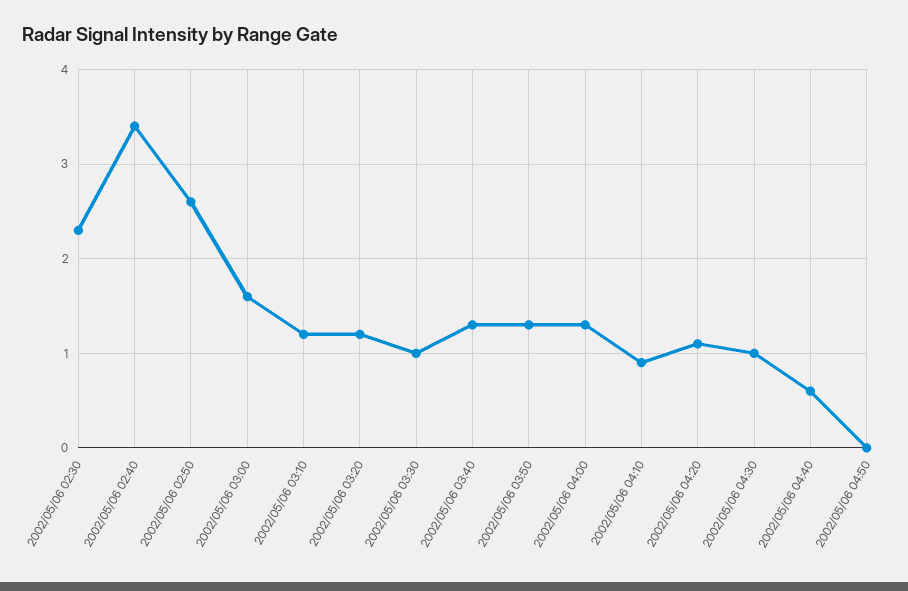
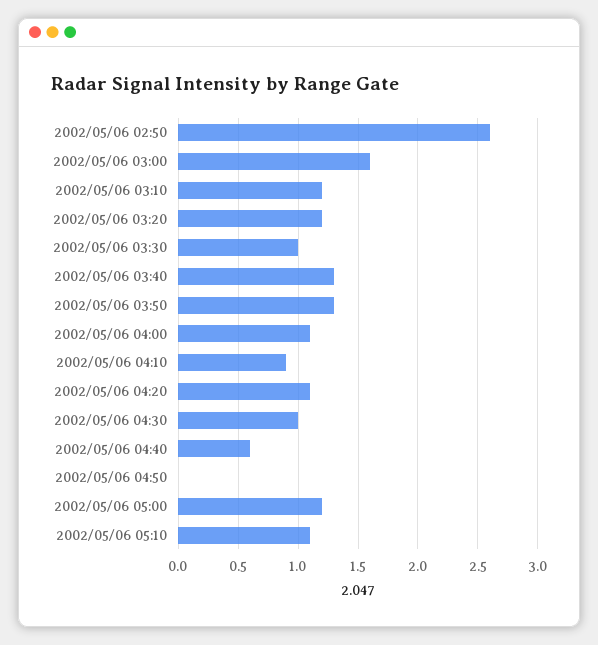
2002/05/06 02:30: 2.3 -> none
2002/05/06 02:40: 3.4 -> none
2002/05/06 04:00: 1.3 -> 1.1
2002/05/06 05:00: none -> 1.2
2002/05/06 05:10: none -> 1.1

